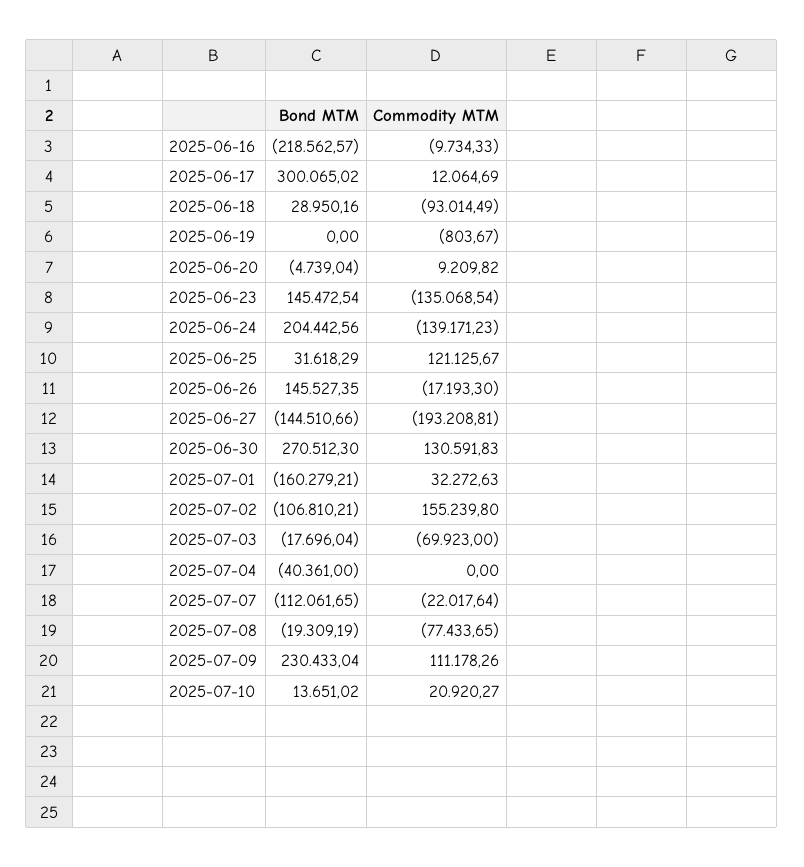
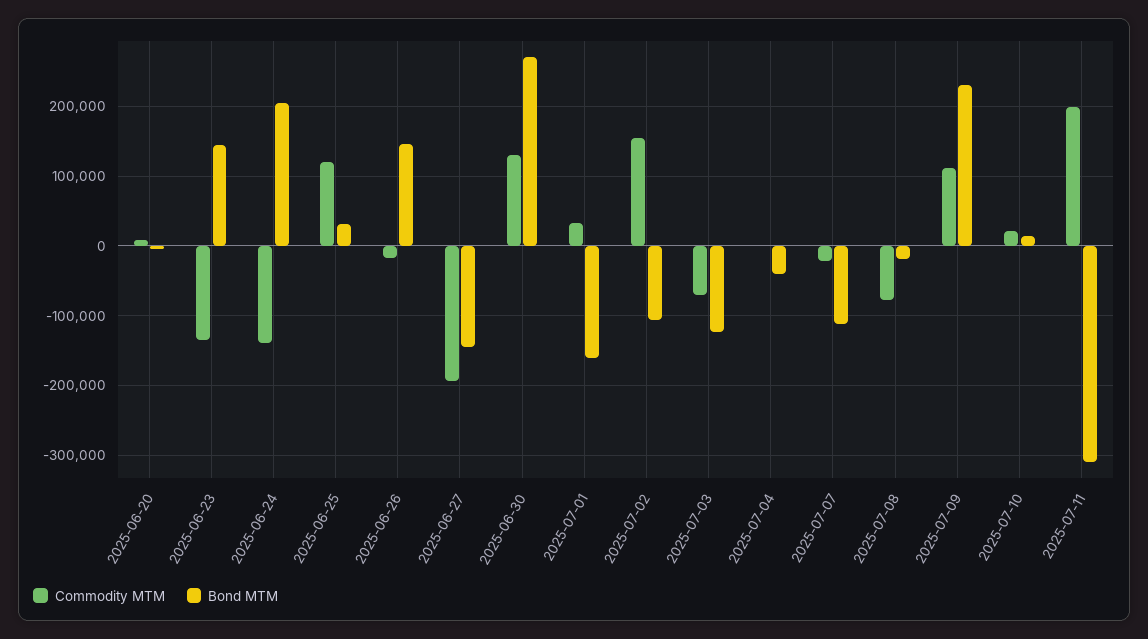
Bond MTM, 2025-06-16: -218562.57 -> none
Commodity MTM, 2025-06-16: -9734.33 -> none
Bond MTM, 2025-06-17: 300065.02 -> none
Commodity MTM, 2025-06-17: 12064.69 -> none
Bond MTM, 2025-06-18: 28950.16 -> none
Commodity MTM, 2025-06-18: -93014.49 -> none
Bond MTM, 2025-06-19: 0 -> none
Commodity MTM, 2025-06-19: -803.67 -> none
Bond MTM, 2025-07-03: -17696.04 -> -120000
Commodity MTM, 2025-07-11: none -> 200000
Bond MTM, 2025-07-11: none -> -310000

